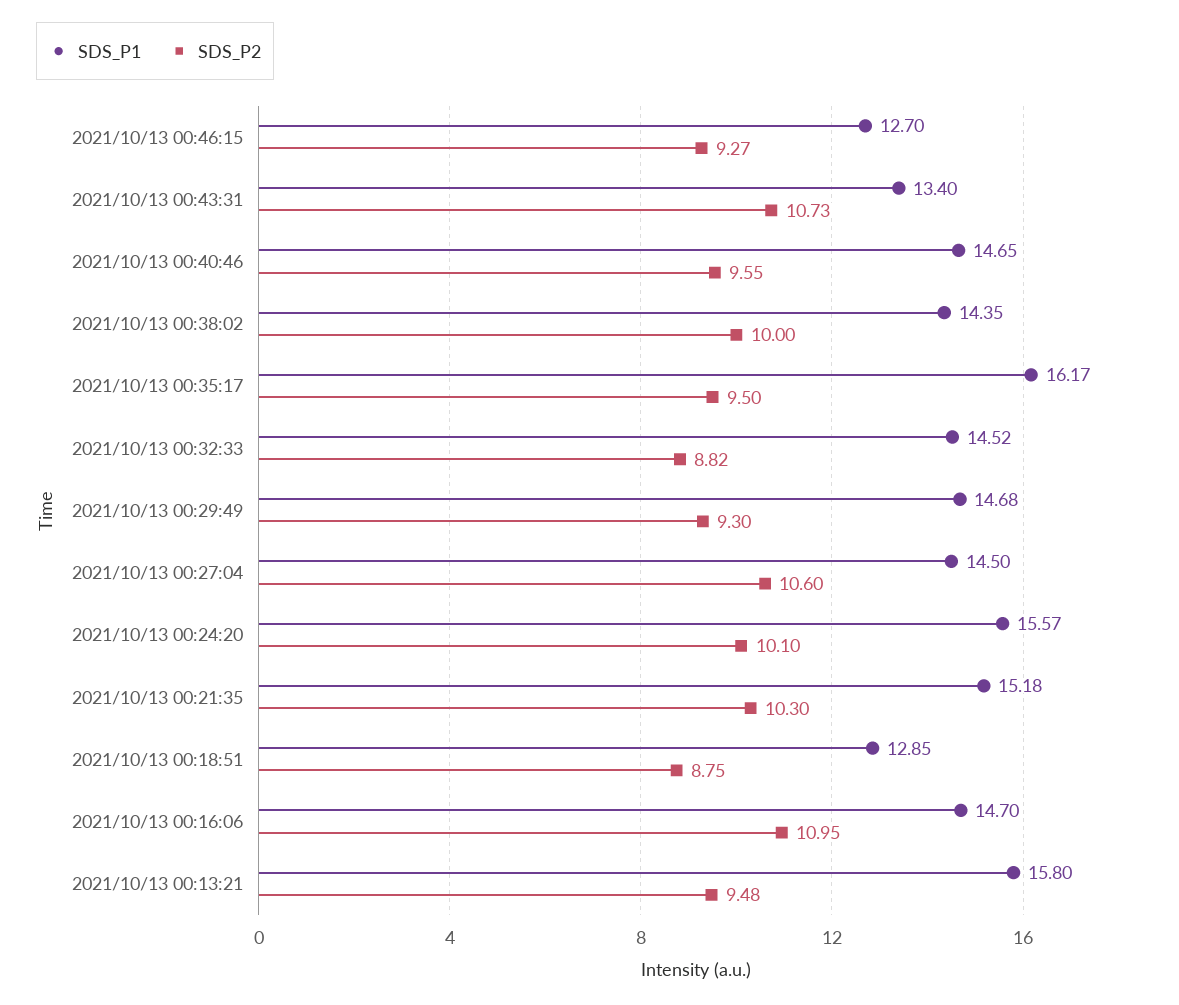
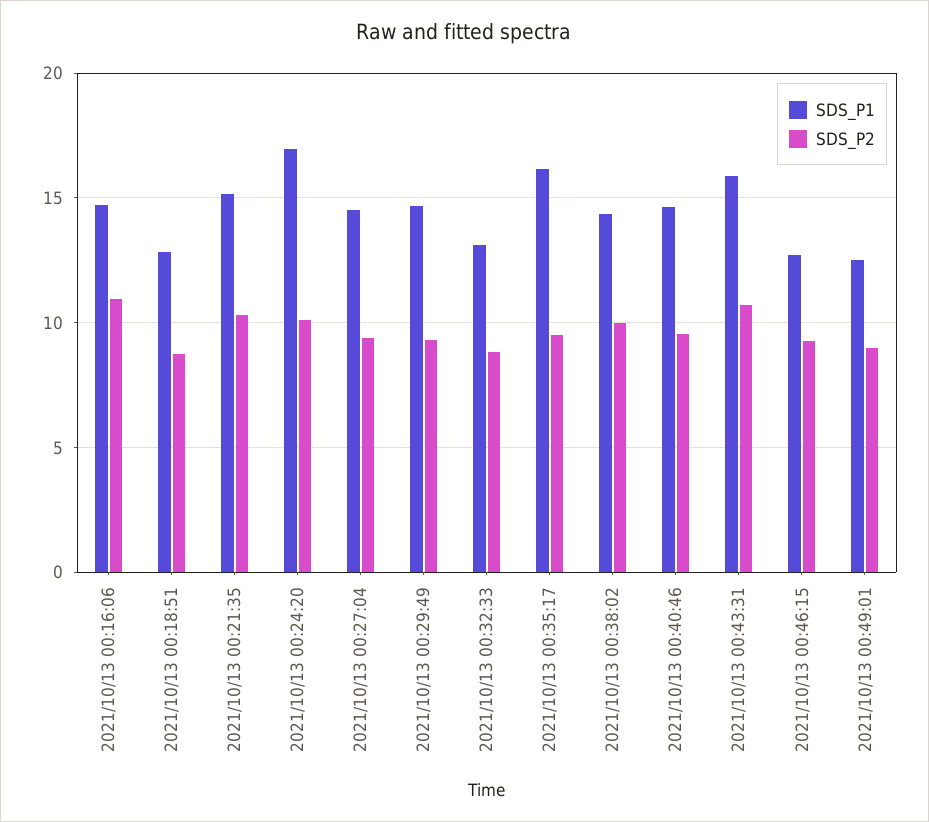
SDS_P1, 2021/10/13 00:43:31: 13.4 -> 16
SDS_P1, 2021/10/13 00:32:33: 14.52 -> 13
SDS_P2, 2021/10/13 00:27:04: 10.6 -> 9.5
SDS_P1, 2021/10/13 00:24:20: 15.57 -> 17
SDS_P1, 2021/10/13 00:13:21: 15.8 -> none
SDS_P2, 2021/10/13 00:13:21: 9.48 -> none
SDS_P1, 2021/10/13 00:49:01: none -> 12.5
SDS_P2, 2021/10/13 00:49:01: none -> 9

